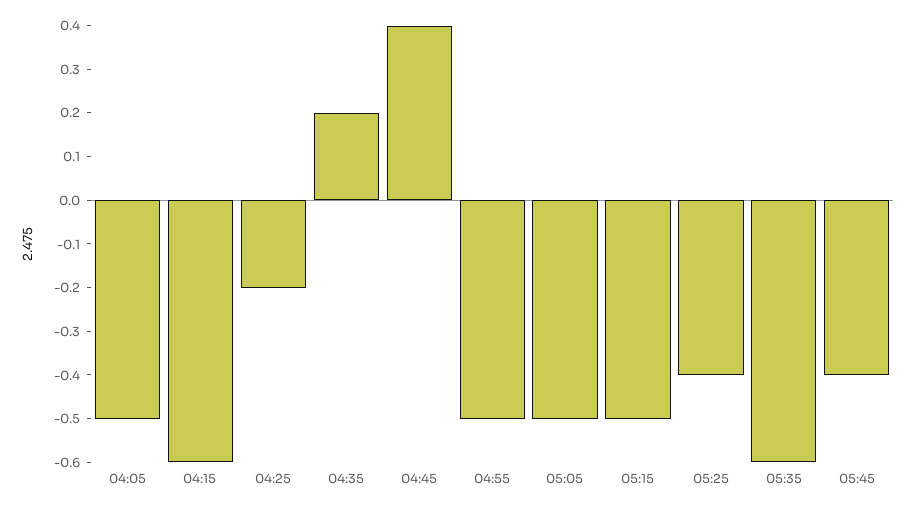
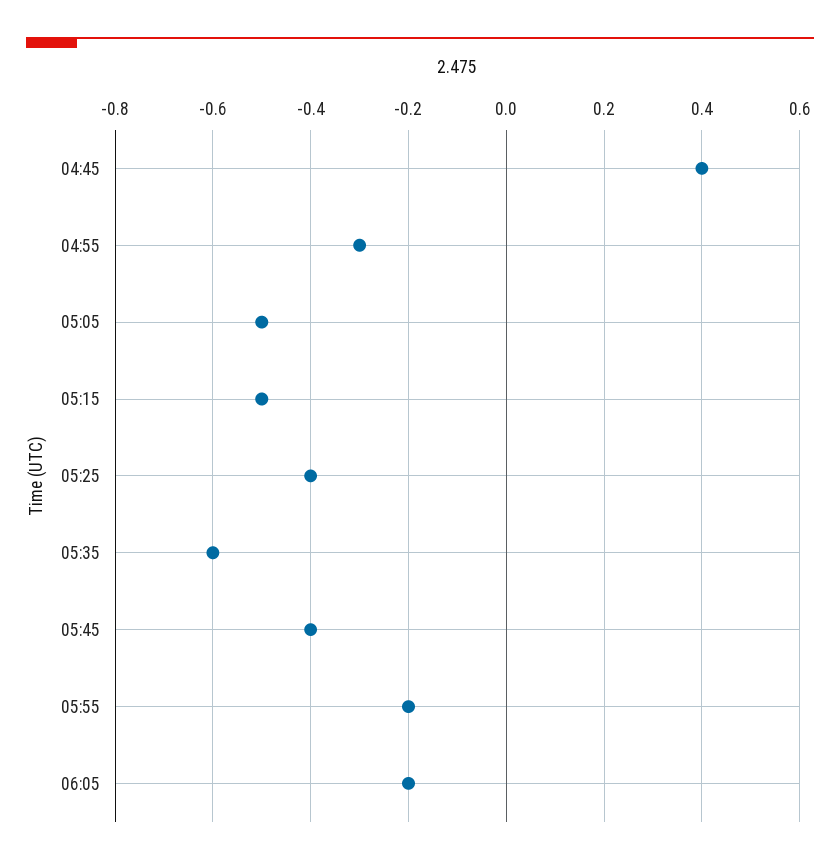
04:05: -0.5 -> none
04:15: -0.6 -> none
04:25: -0.2 -> none
04:35: 0.2 -> none
04:55: -0.5 -> -0.3
05:55: none -> -0.2
06:05: none -> -0.2

